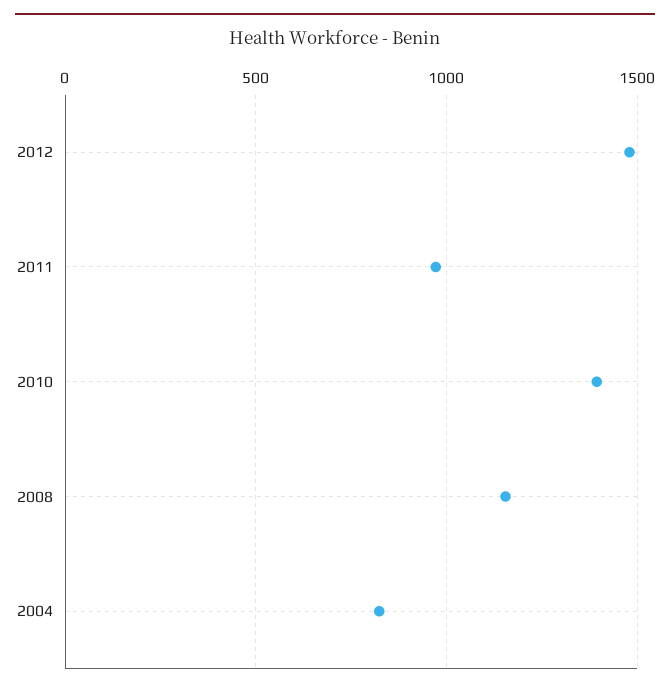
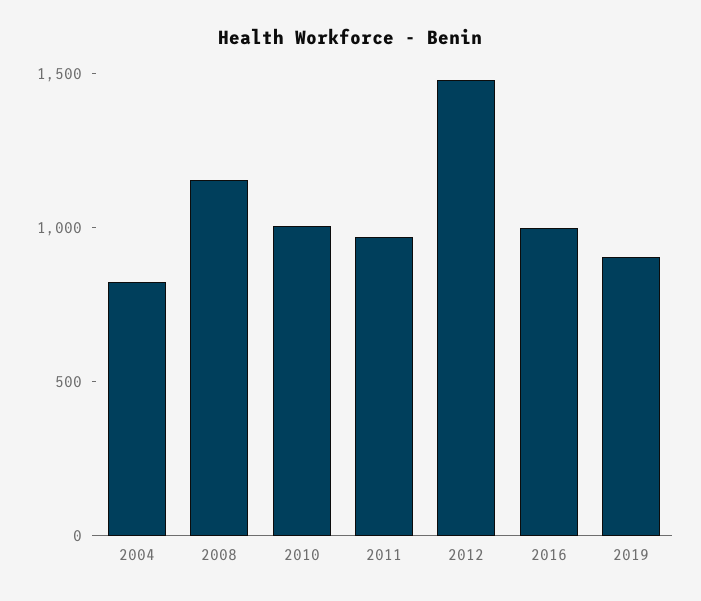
2010: 1400 -> 1000
2016: none -> 1000
2019: none -> 900

